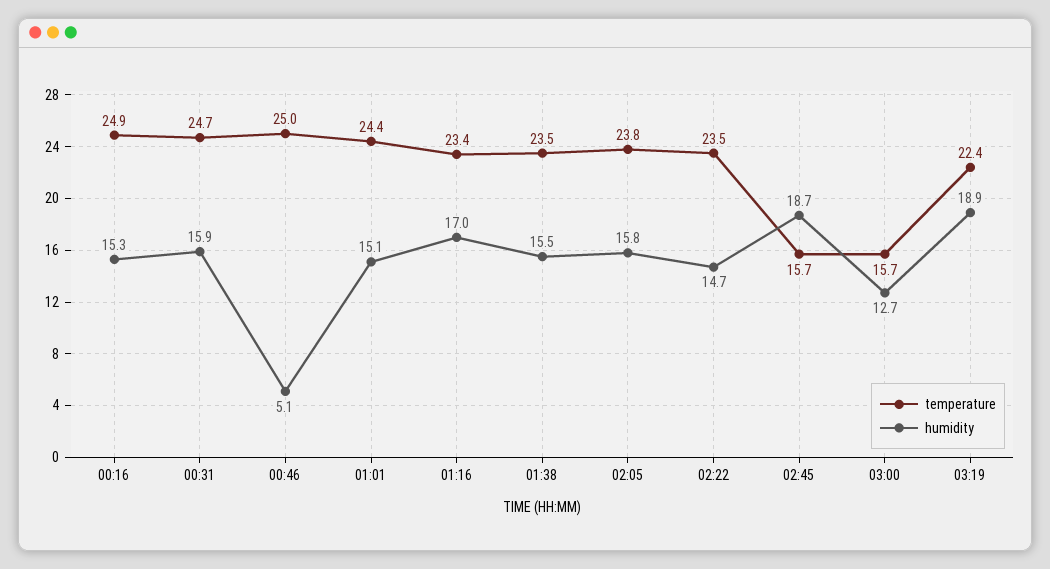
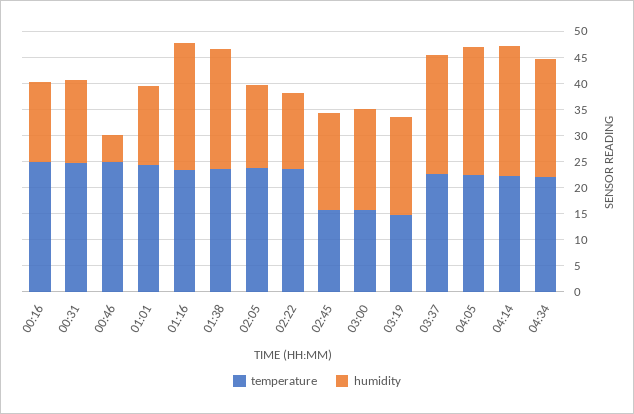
humidity, 01:16: 17 -> 25
humidity, 01:38: 15.5 -> 22.5
humidity, 03:00: 12.7 -> 20
temperature, 03:19: 22.4 -> 15
temperature, 03:37: none -> 22.5
humidity, 03:37: none -> 22.5
temperature, 04:05: none -> 22.5
humidity, 04:05: none -> 25
temperature, 04:14: none -> 22.5
humidity, 04:14: none -> 25
temperature, 04:34: none -> 22.5
humidity, 04:34: none -> 22.5

